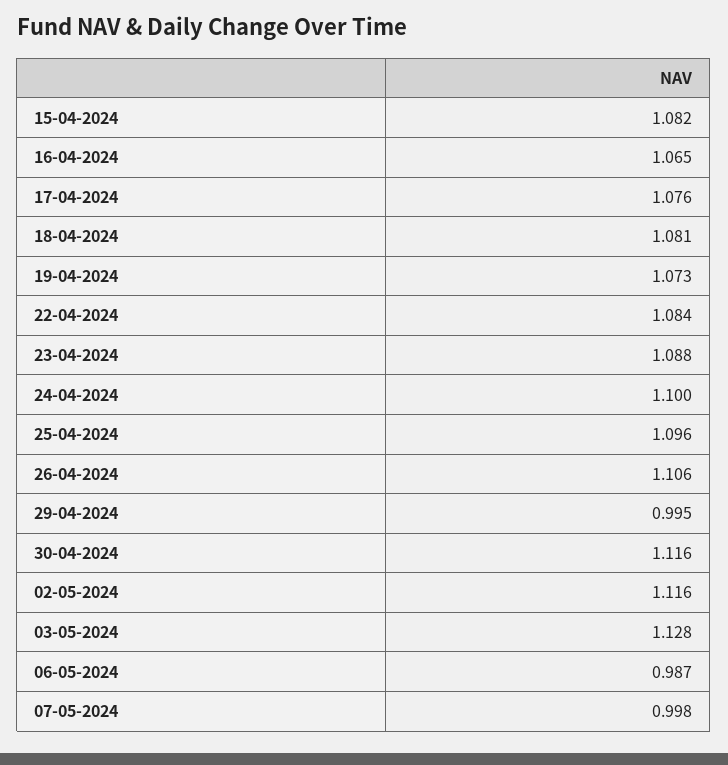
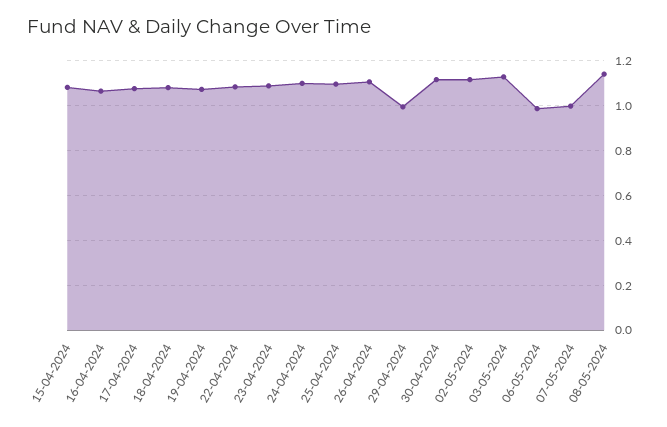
08-05-2024: none -> 1.15

